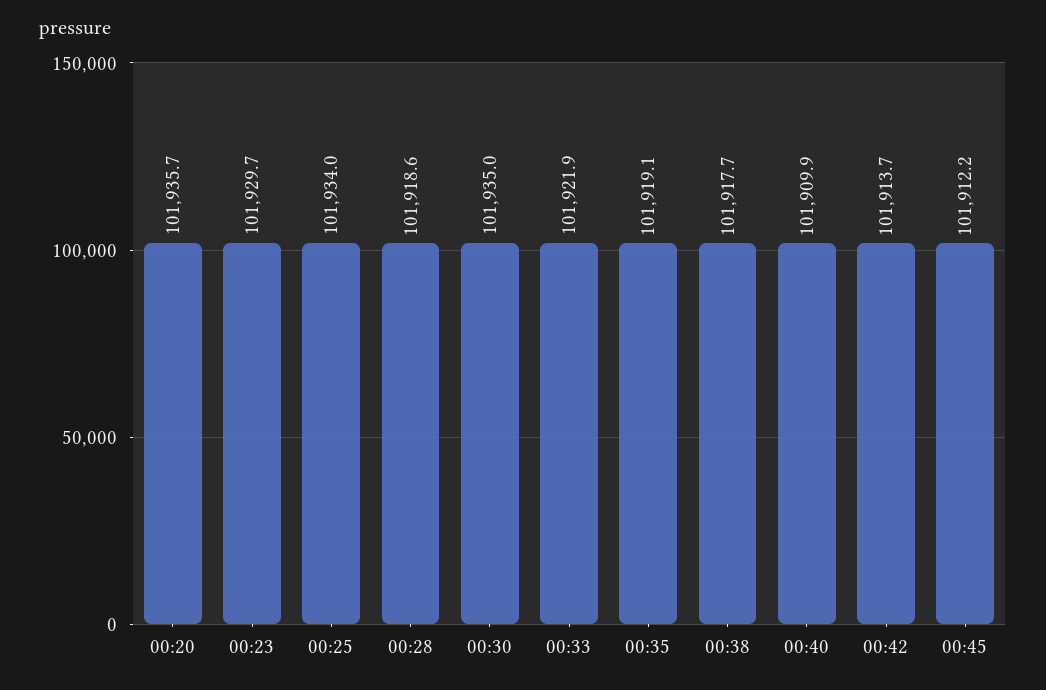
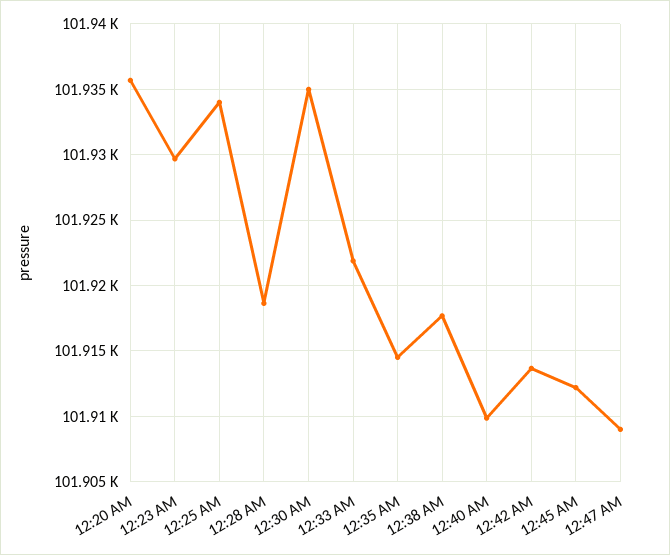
00:35: 101919.1 -> 101914.5
12:47 AM: none -> 101909

